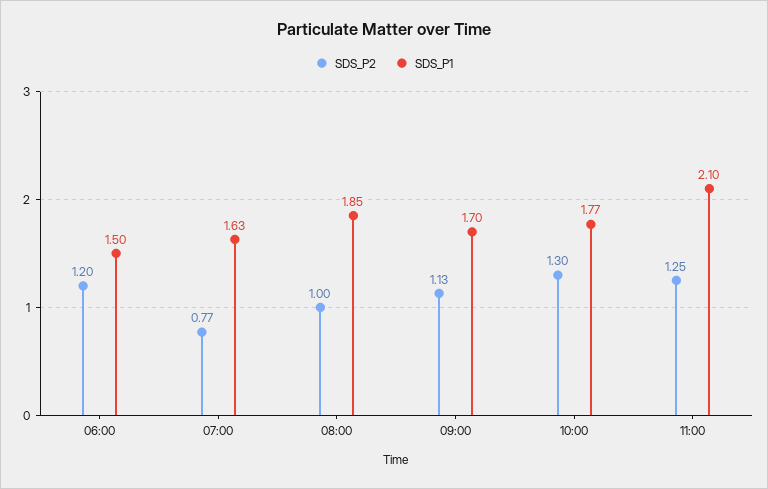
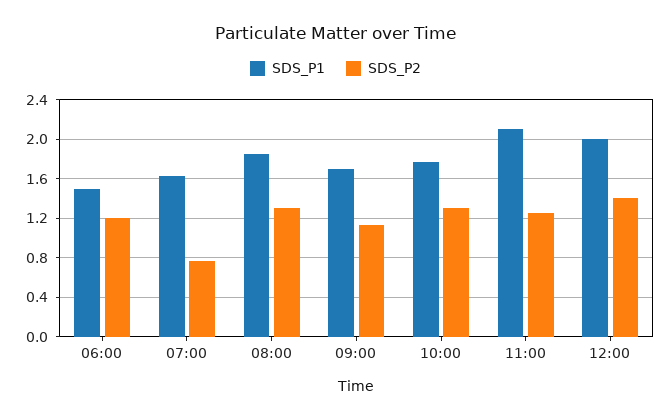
SDS_P2, 08:00: 1 -> 1.3
SDS_P1, 12:00: none -> 2
SDS_P2, 12:00: none -> 1.4

